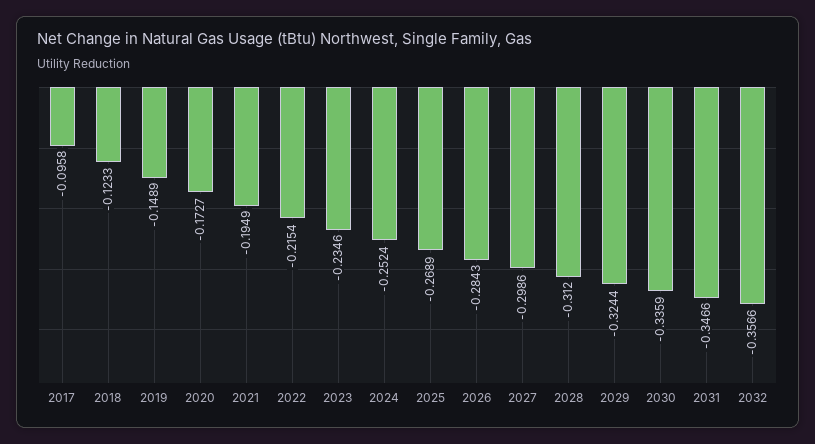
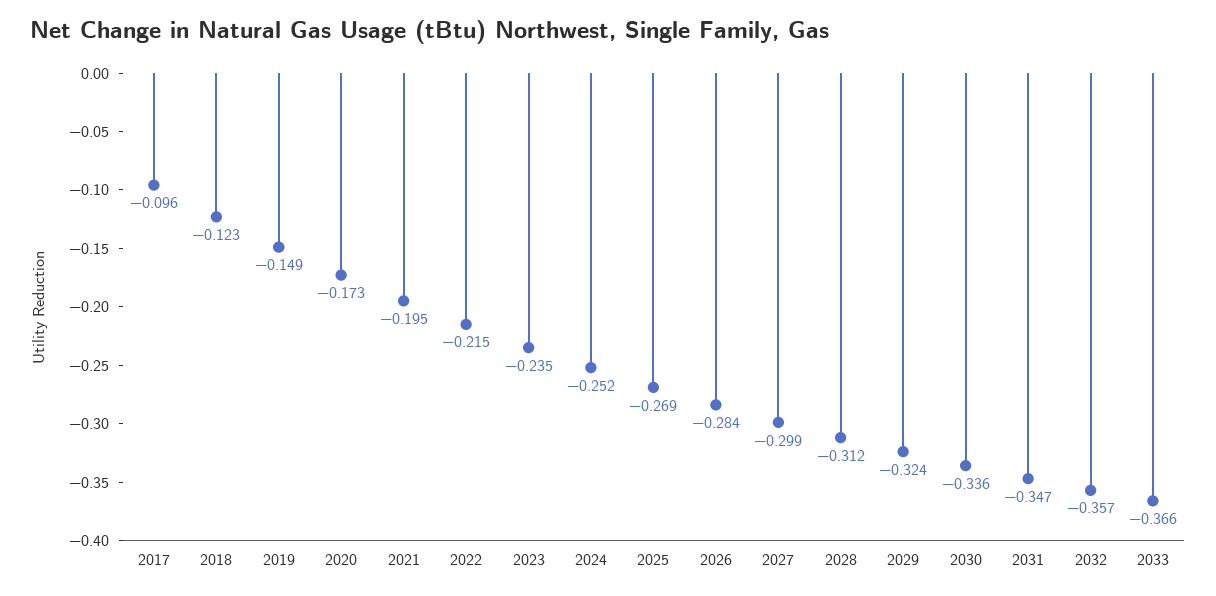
2033: none -> -0.366

